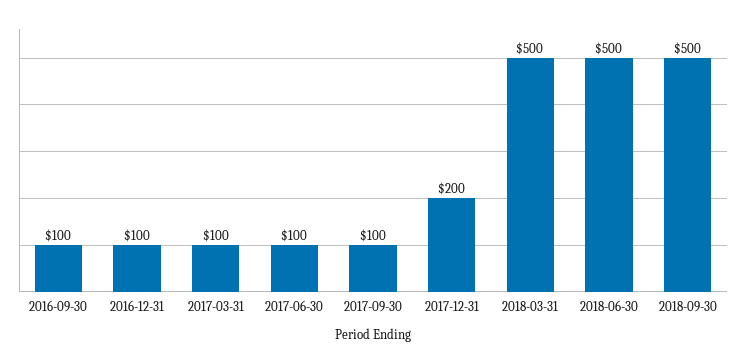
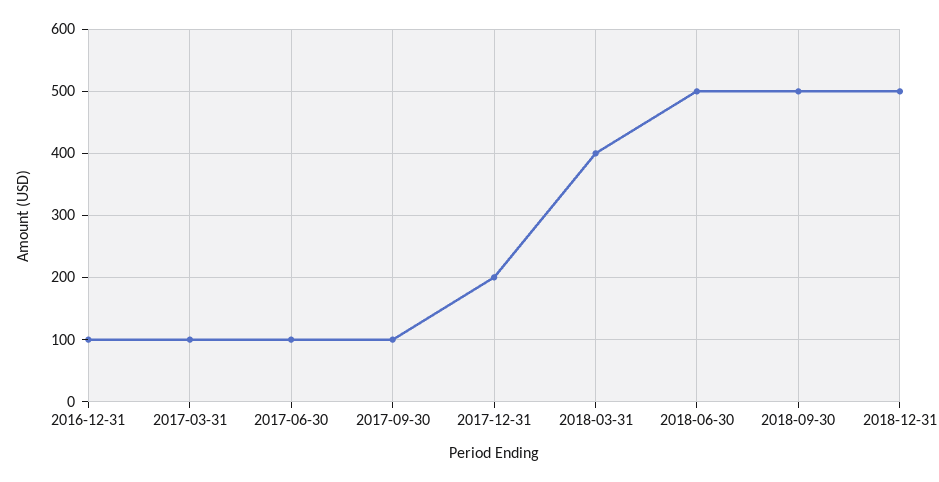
2016-09-30: 100 -> none
2018-03-31: 500 -> 400
2018-12-31: none -> 500

